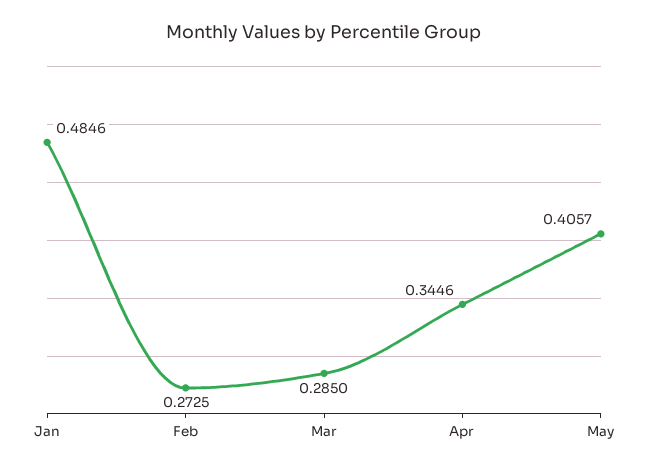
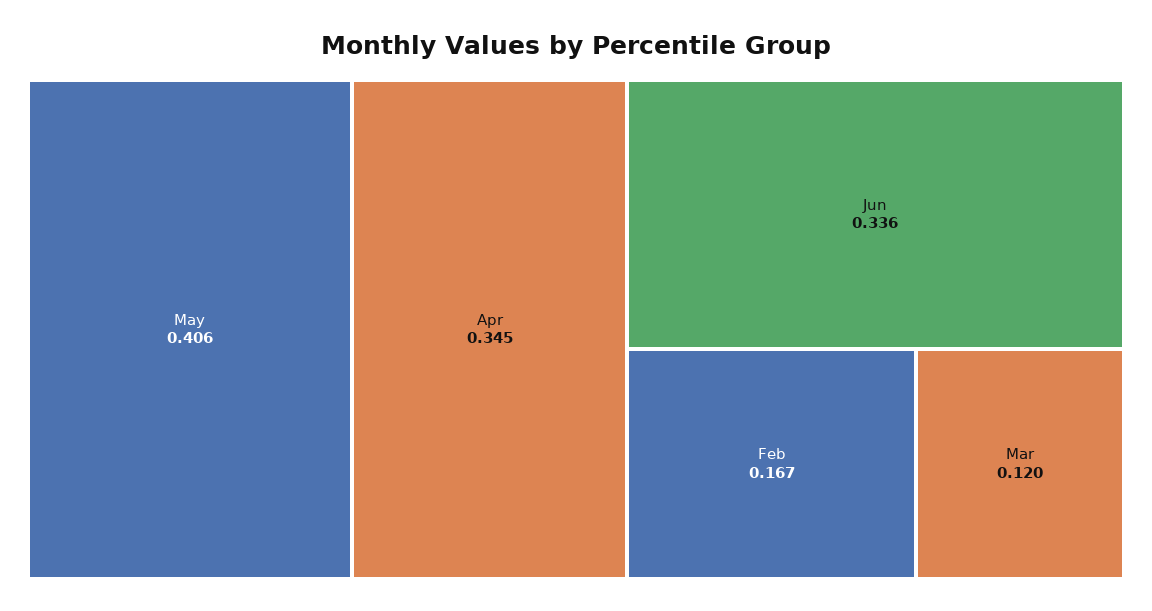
Jan: 0.4846 -> none
Feb: 0.2725 -> 0.167
Mar: 0.285 -> 0.12
Jun: none -> 0.336

